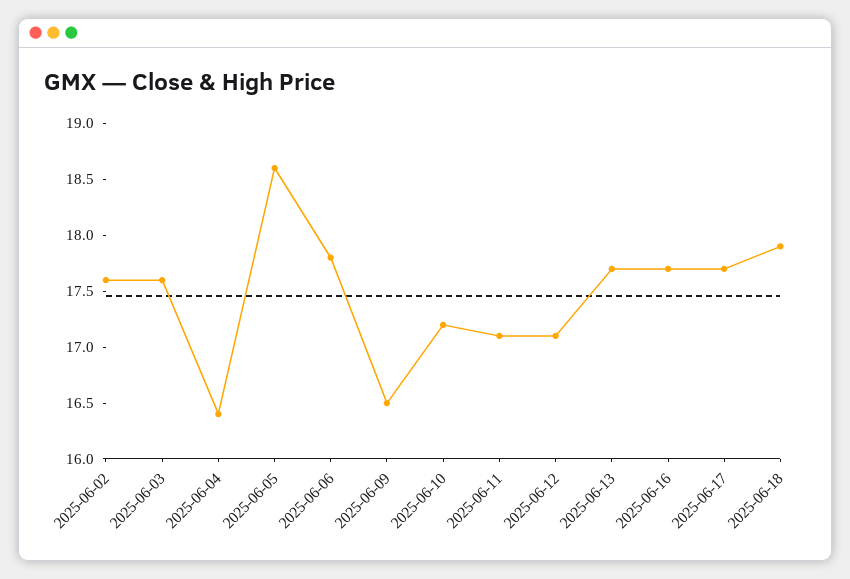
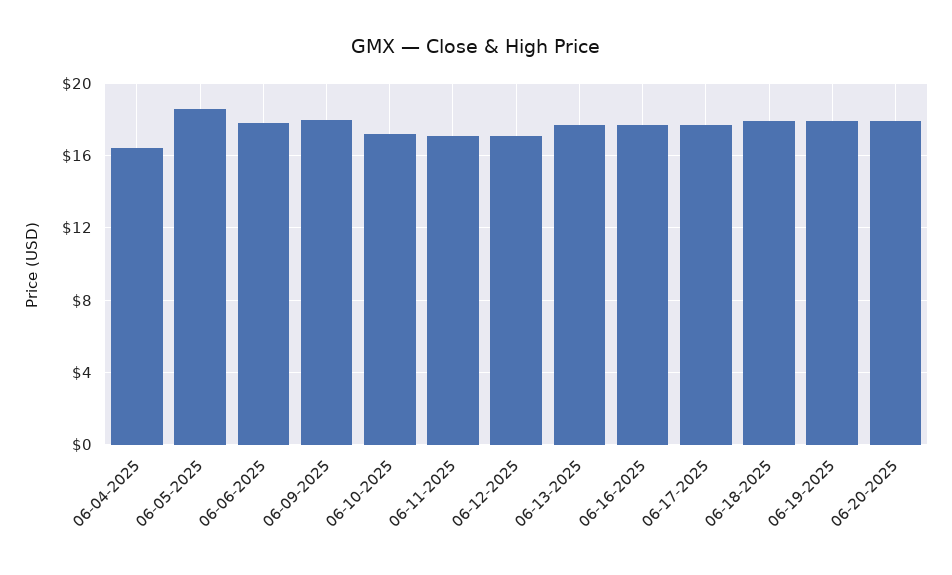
2025-06-02: 17.6 -> none
2025-06-03: 17.6 -> none
2025-06-09: 16.5 -> 18
06-19-2025: none -> 18
06-20-2025: none -> 18

